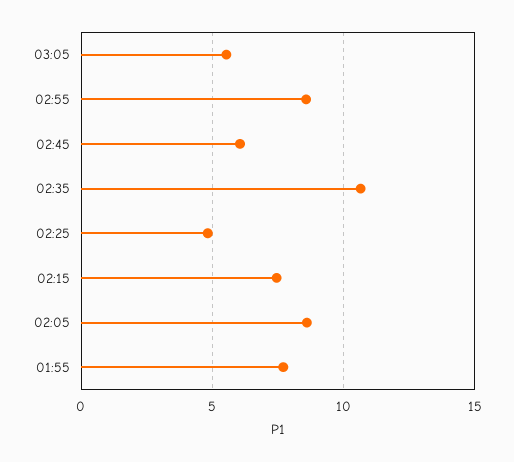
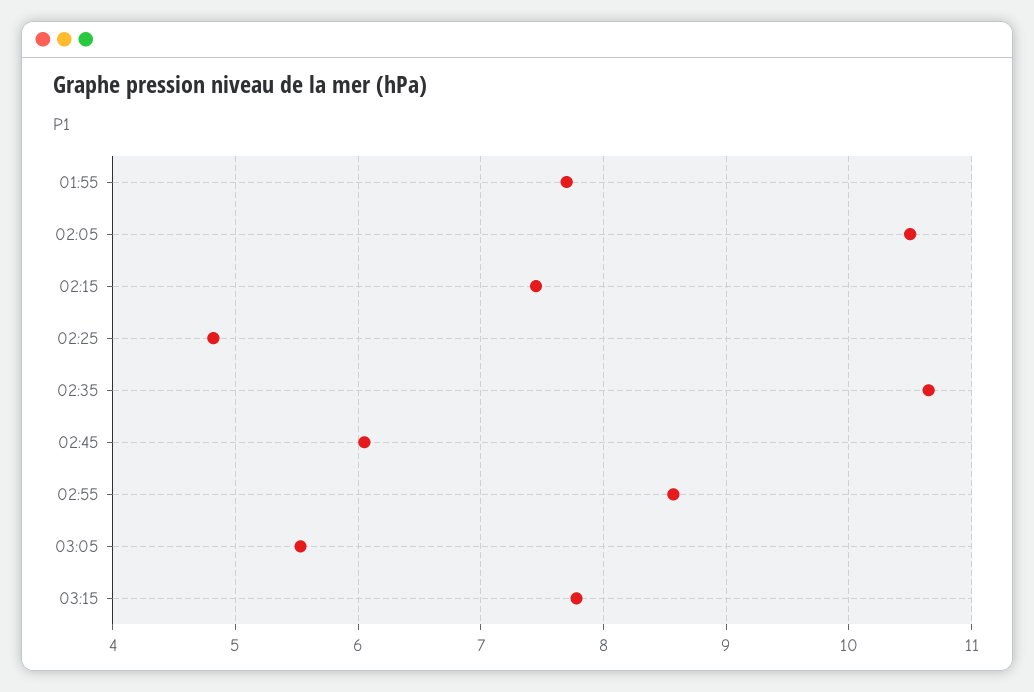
02:05: 8.5 -> 10.5
03:15: none -> 7.8

